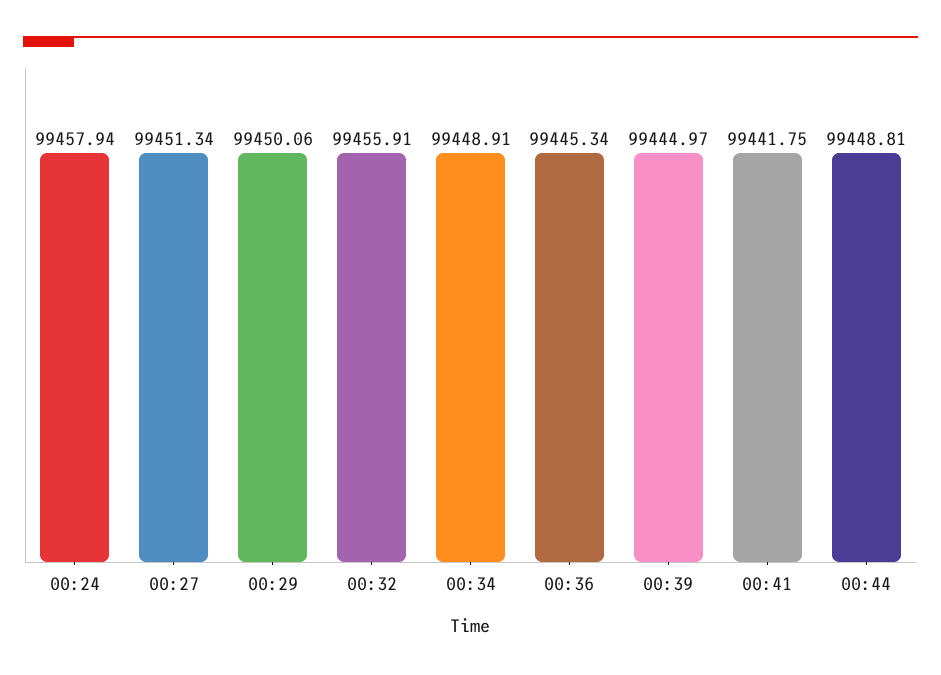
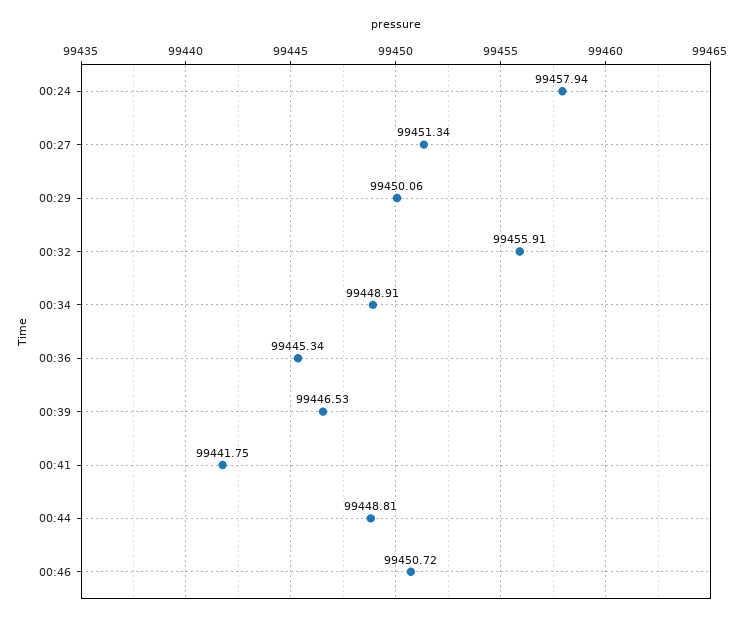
00:39: 99444.97 -> 99446.53
00:46: none -> 99450.72

